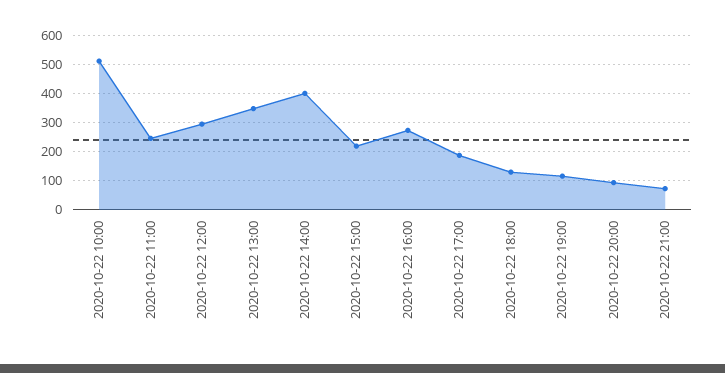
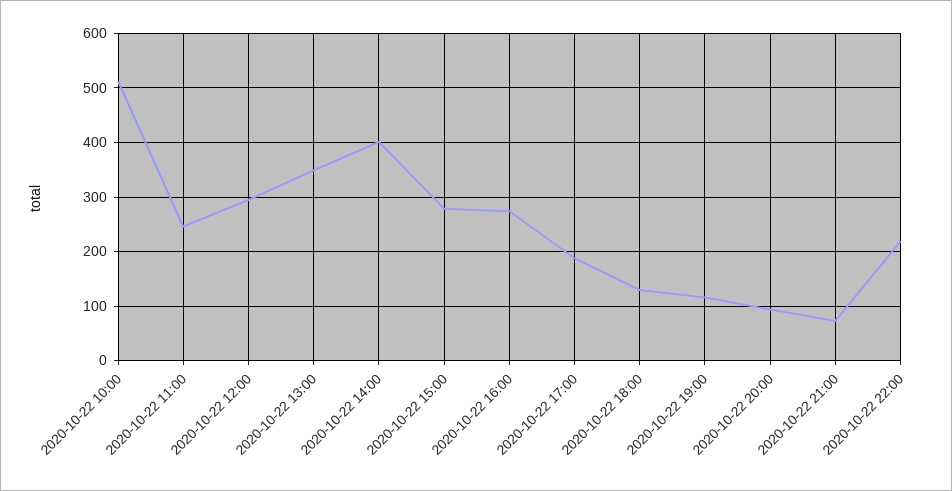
2020-10-22 15:00: 225 -> 280
2020-10-22 22:00: none -> 220

